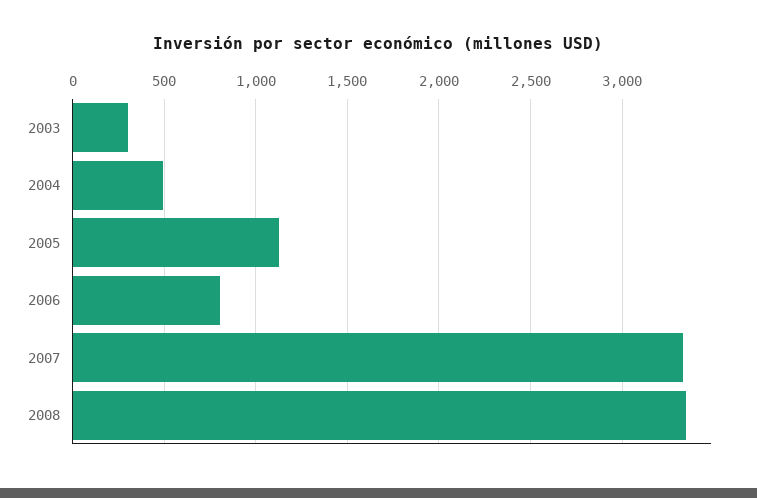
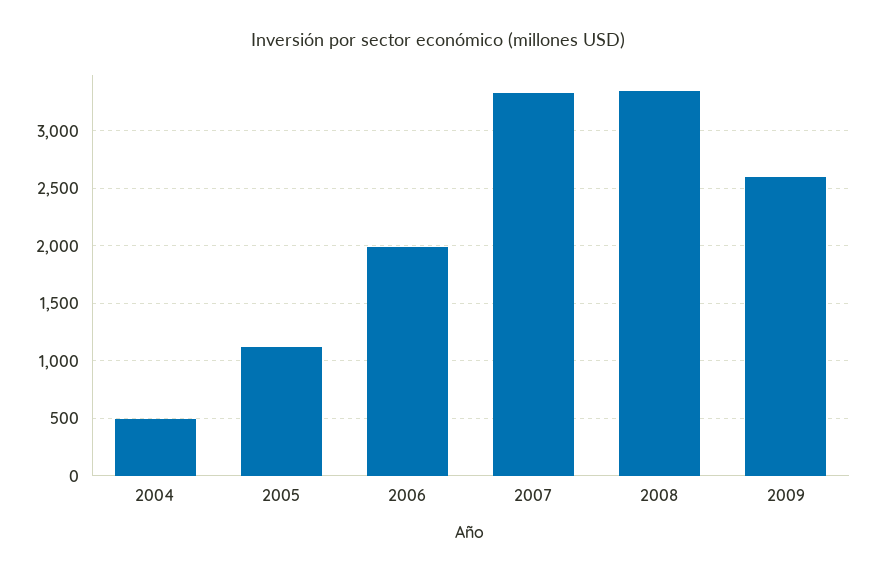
2003: 300 -> none
2006: 800 -> 2000
2009: none -> 2600

